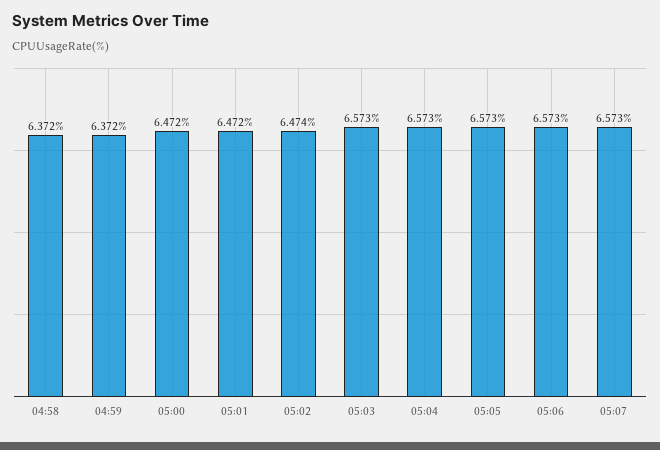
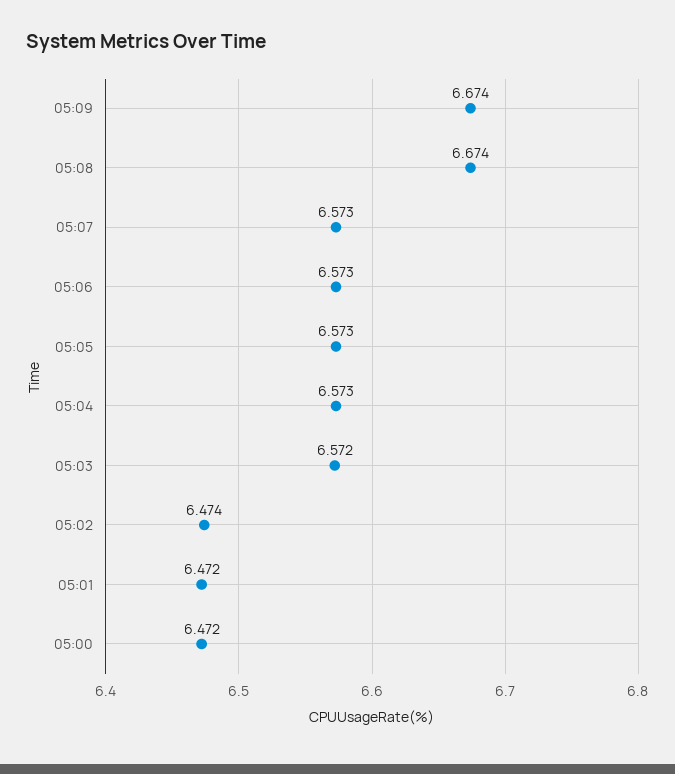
04:58: 6.372 -> none
04:59: 6.372 -> none
05:03: 6.573 -> 6.572
05:09: none -> 6.674
05:08: none -> 6.674

